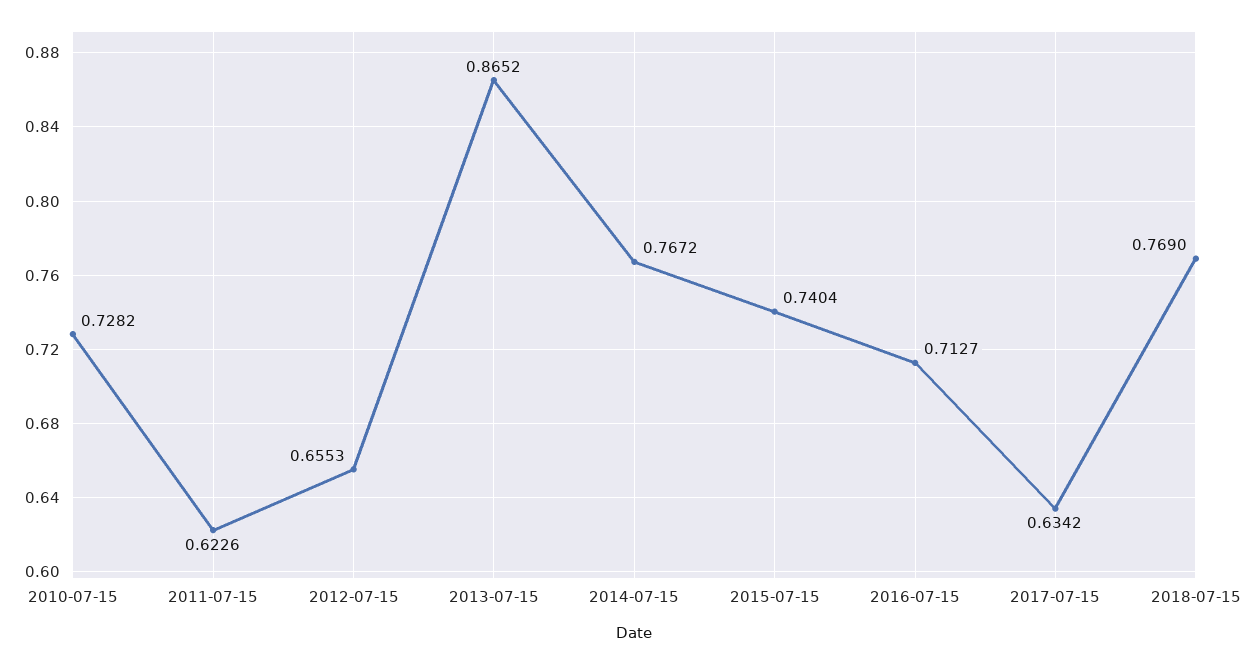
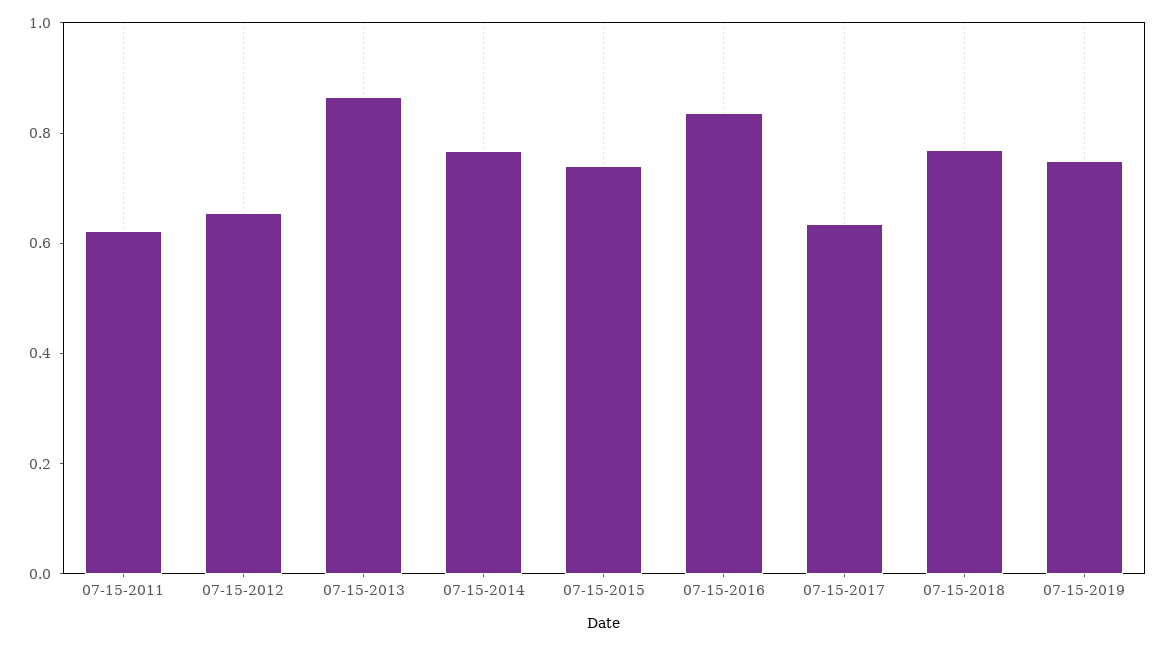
2010-07-15: 0.7282 -> none
2016-07-15: 0.7127 -> 0.85
07-15-2019: none -> 0.75

